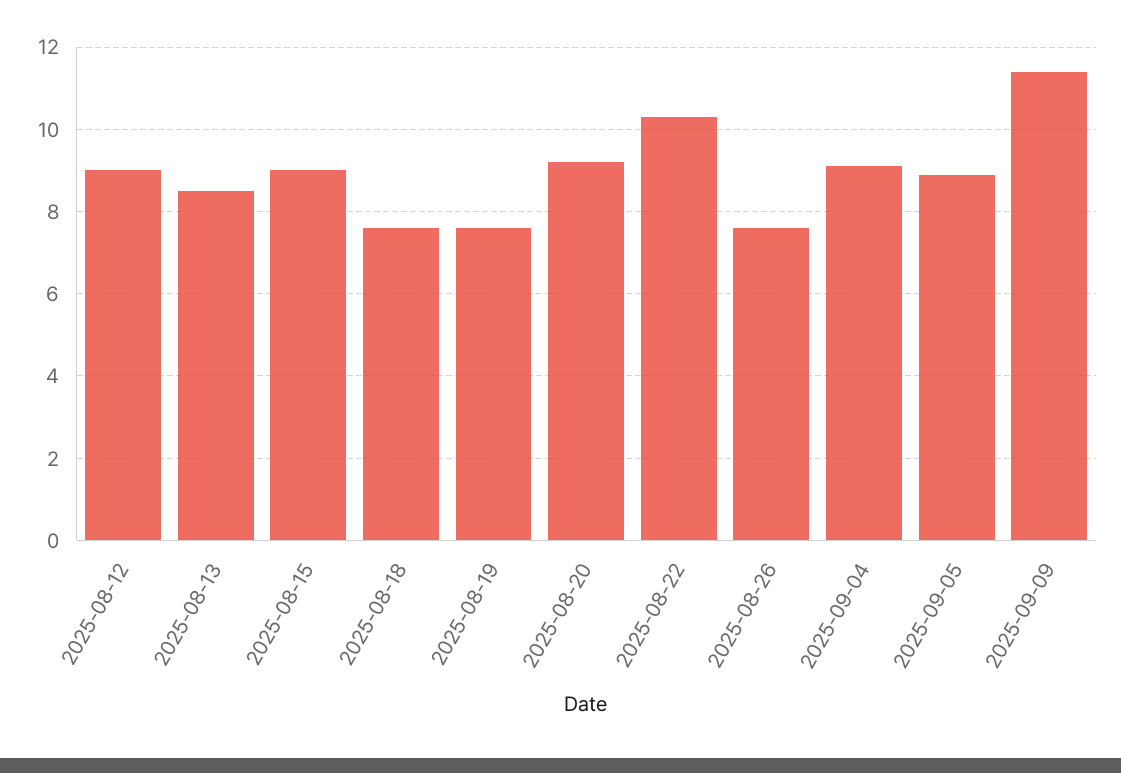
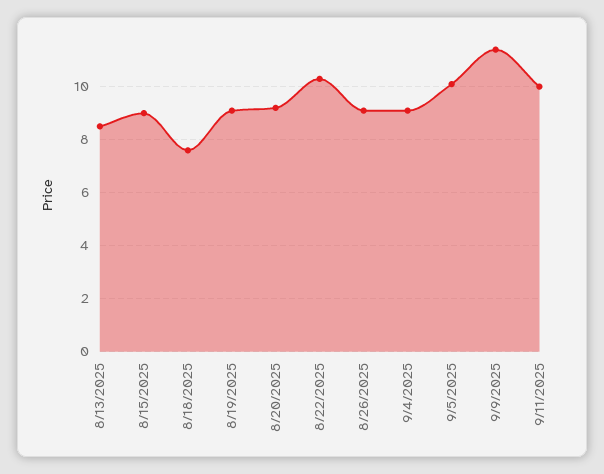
2025-08-12: 9 -> none
2025-08-19: 7.5 -> 9
2025-08-26: 7.5 -> 9
2025-09-05: 9 -> 10
9/11/2025: none -> 10

